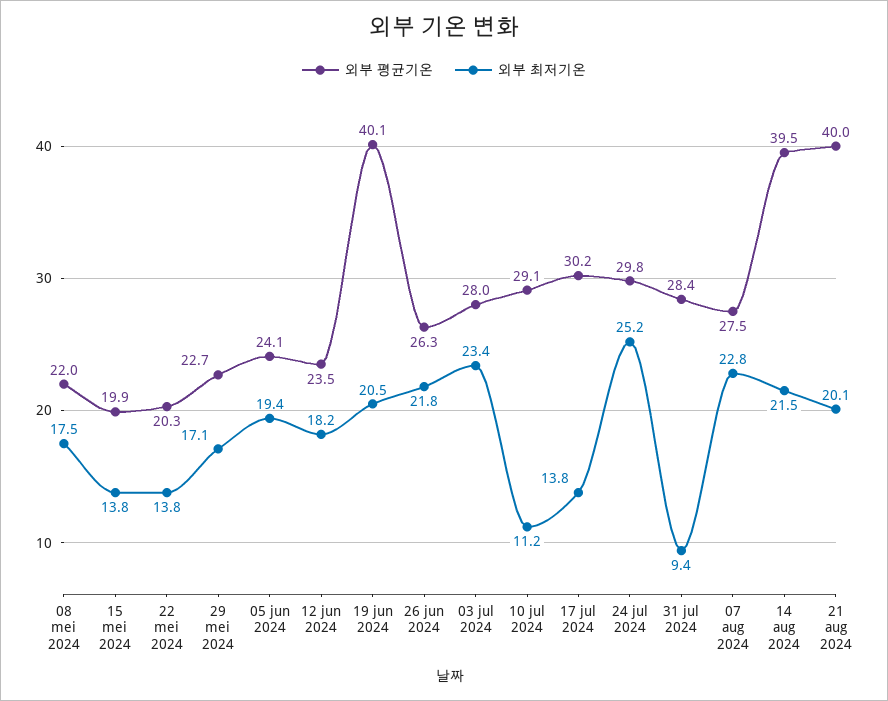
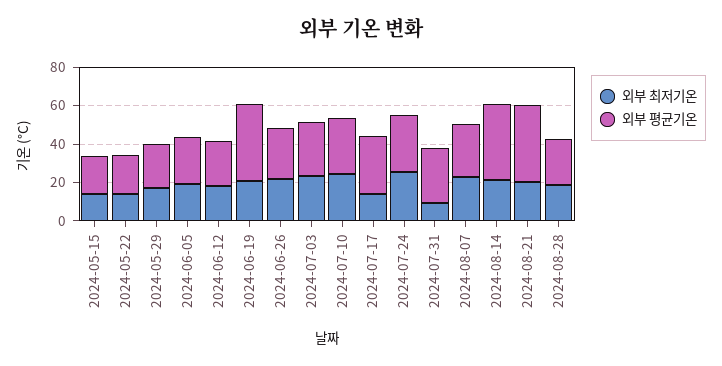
외부 평균기온, 08 mei 2024: 22 -> none
외부 최저기온, 08 mei 2024: 17.5 -> none
외부 최저기온, 10 jul 2024: 11.2 -> 25
외부 최저기온, 2024-08-28: none -> 20
외부 평균기온, 2024-08-28: none -> 25

